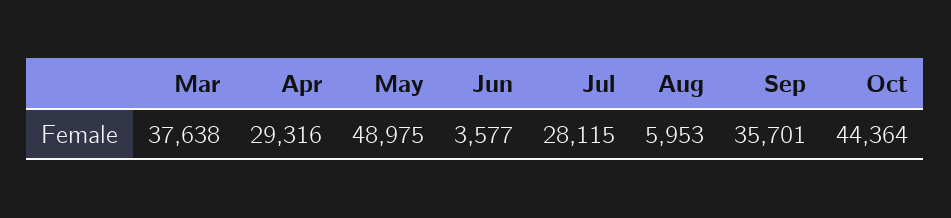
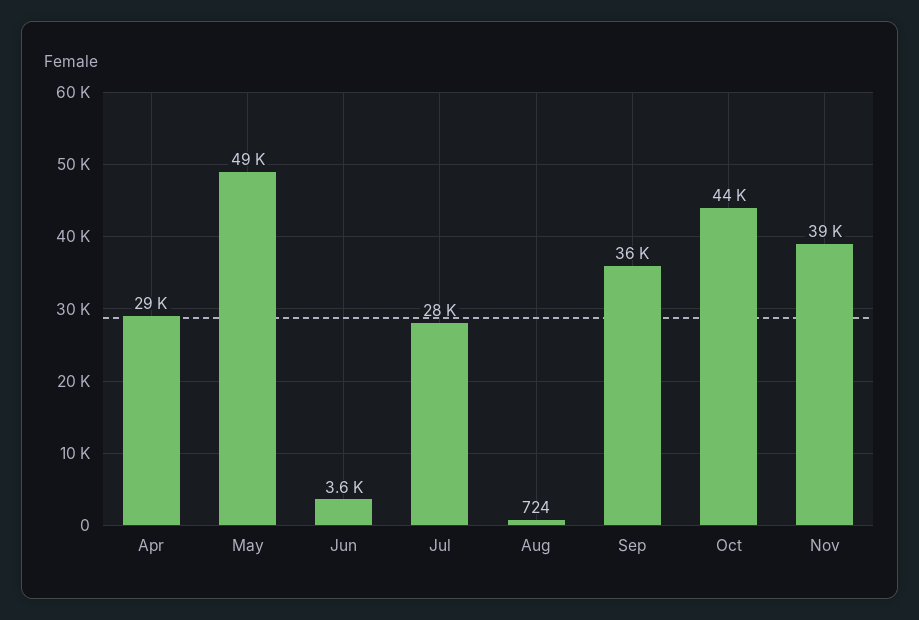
Mar: 37638 -> none
Aug: 5953 -> 724
Nov: none -> 39000

